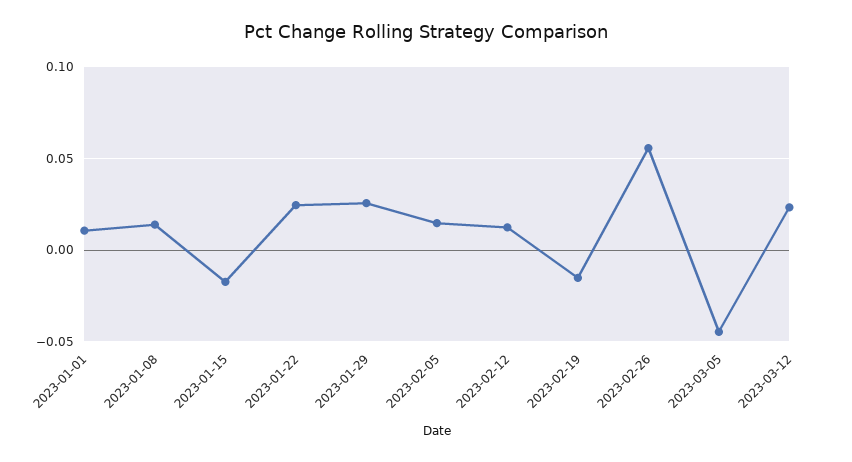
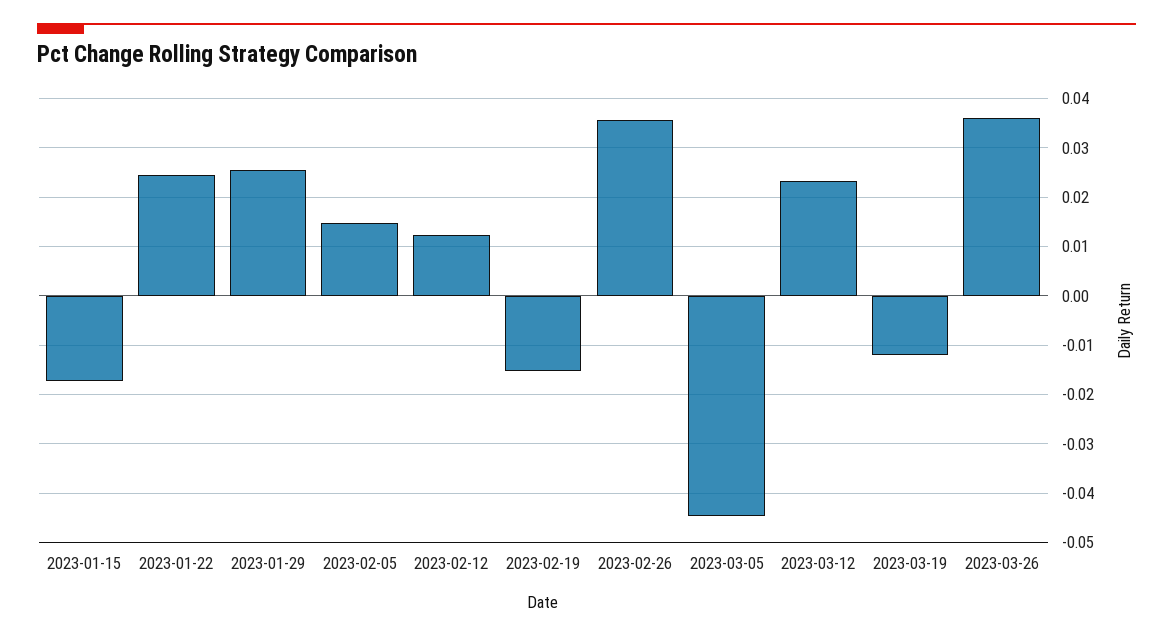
2023-01-01: 0.01 -> none
2023-01-08: 0.015 -> none
2023-02-26: 0.055 -> 0.036
2023-03-19: none -> -0.012
2023-03-26: none -> 0.036

